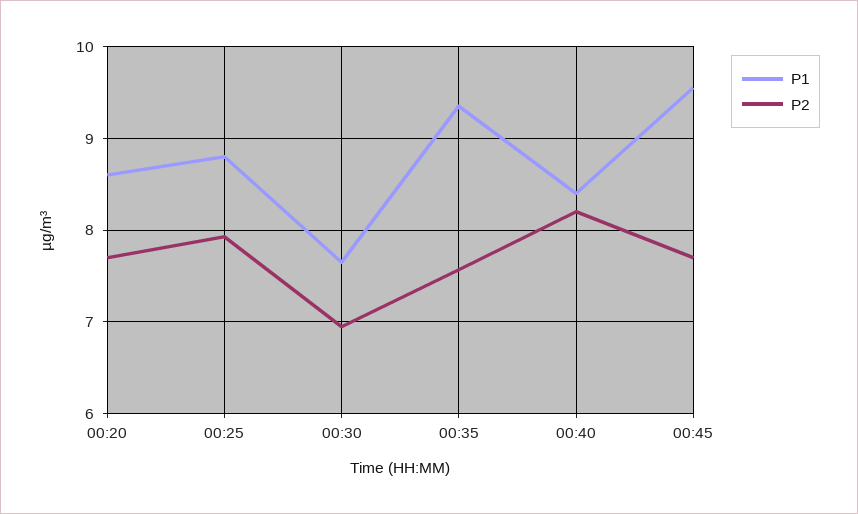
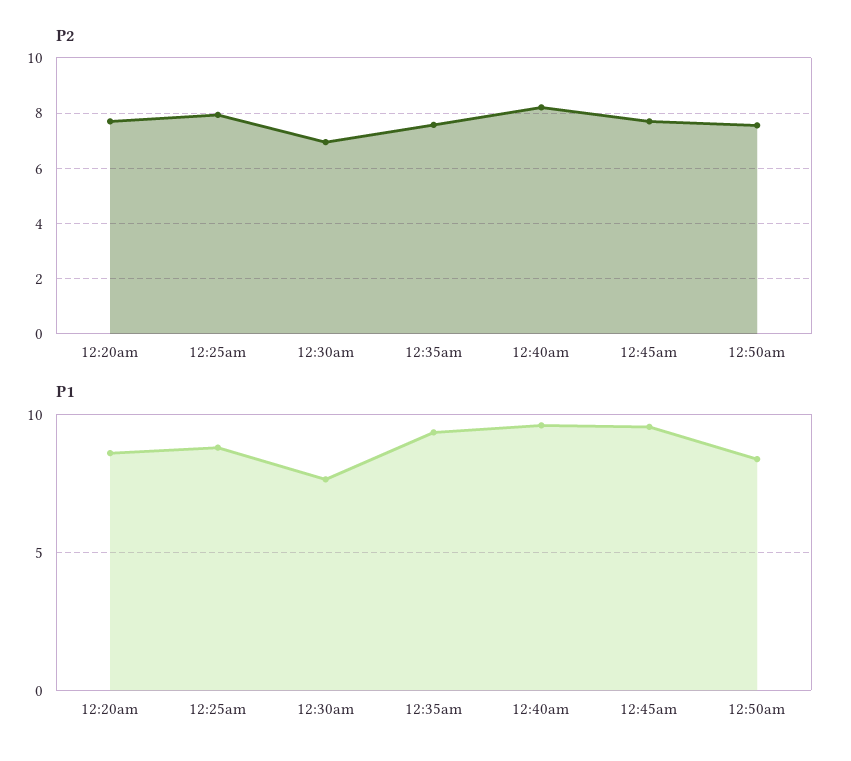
P1, 00:40: 8.4 -> 9.5
P2, 12:50am: none -> 7.5
P1, 12:50am: none -> 8.5

